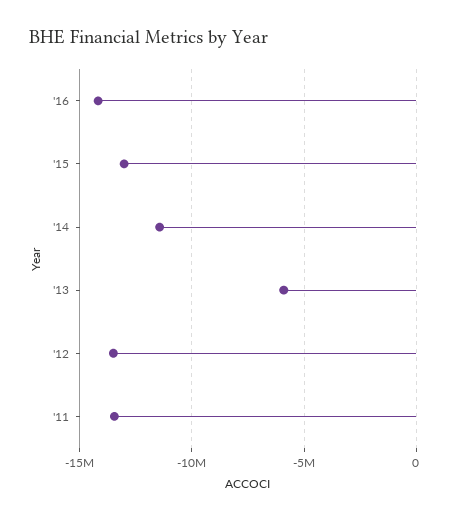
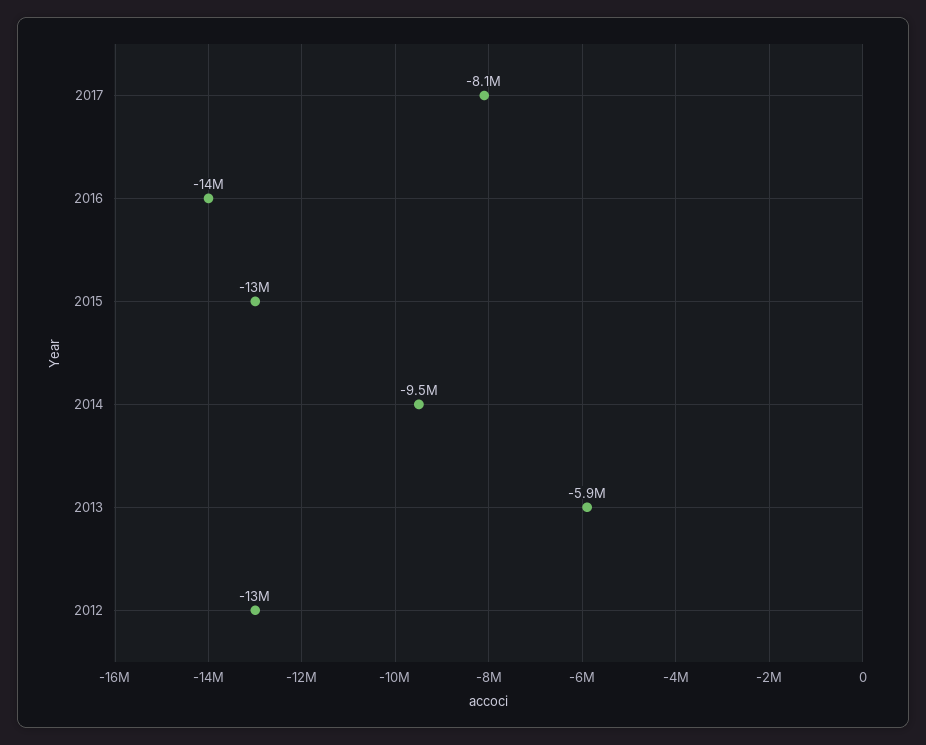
'14: -11500000 -> -9500000
'11: -13500000 -> none
2017: none -> -8100000

